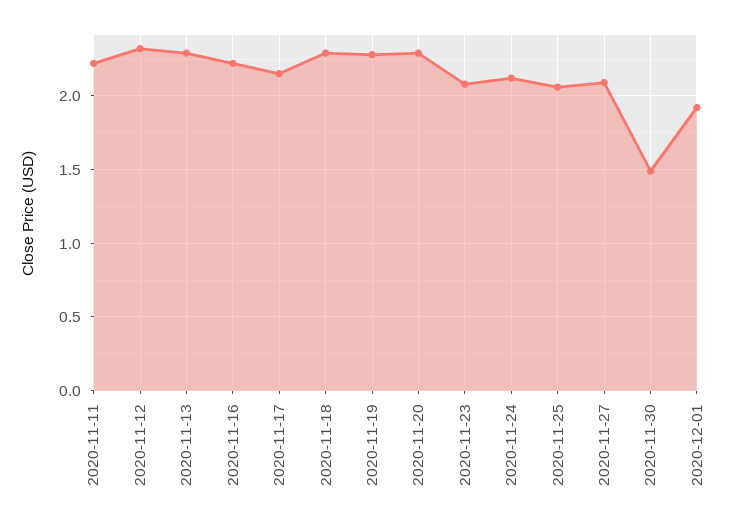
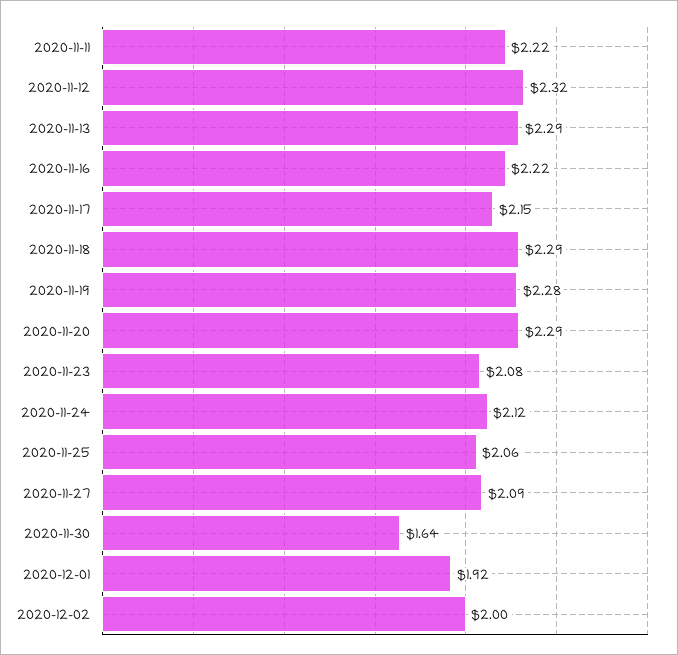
2020-11-30: 1.5 -> 1.64
2020-12-02: none -> 2

